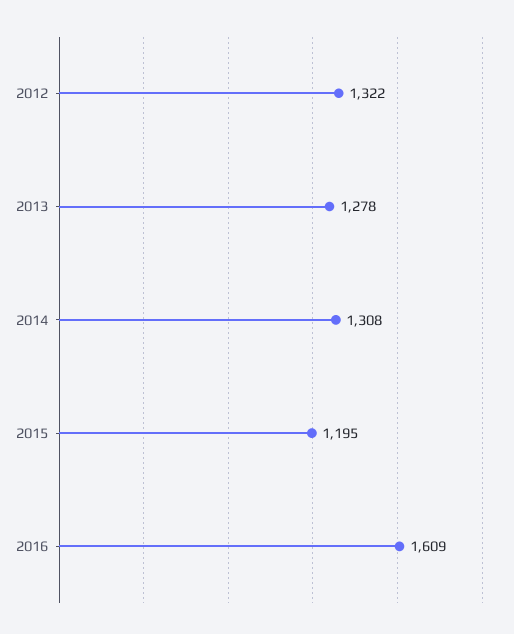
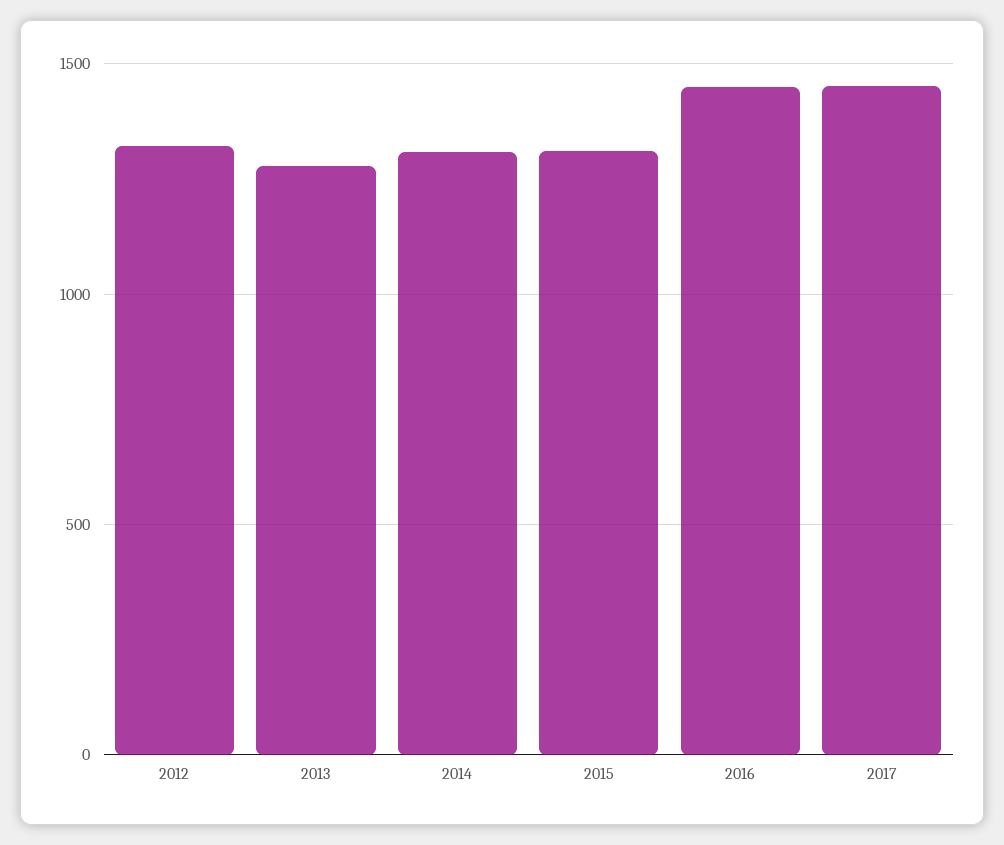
2015: 1195 -> 1300
2016: 1609 -> 1450
2017: none -> 1450

